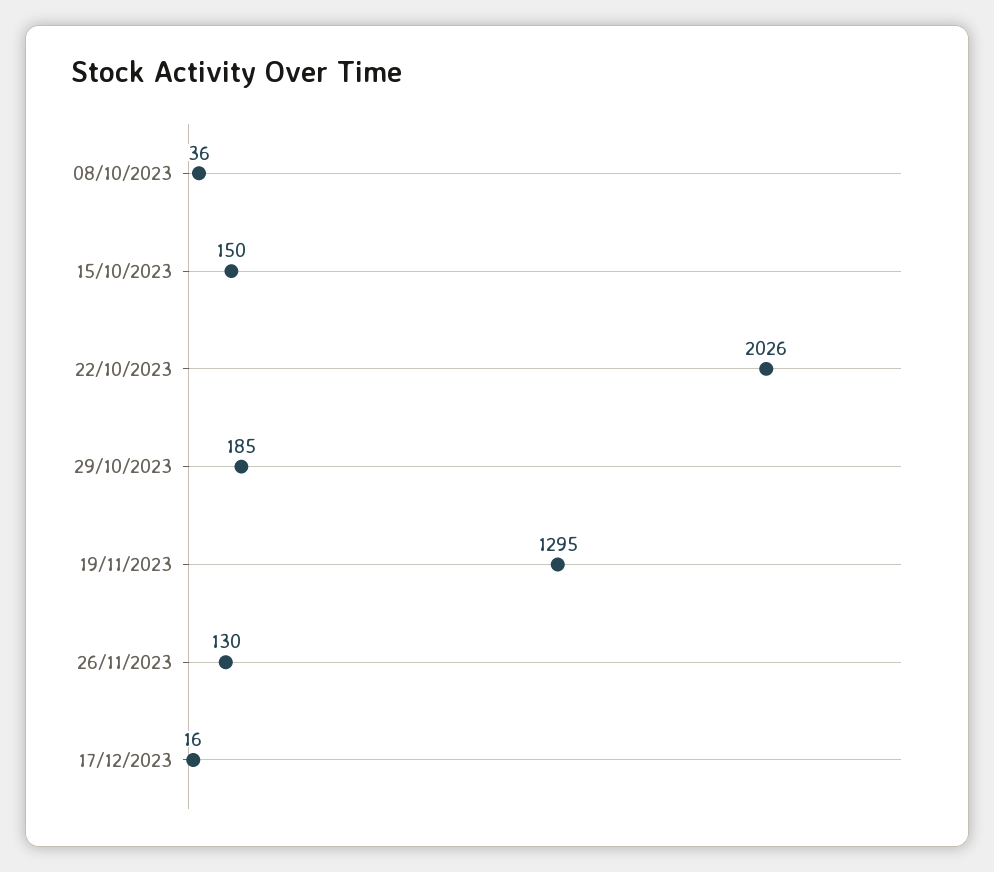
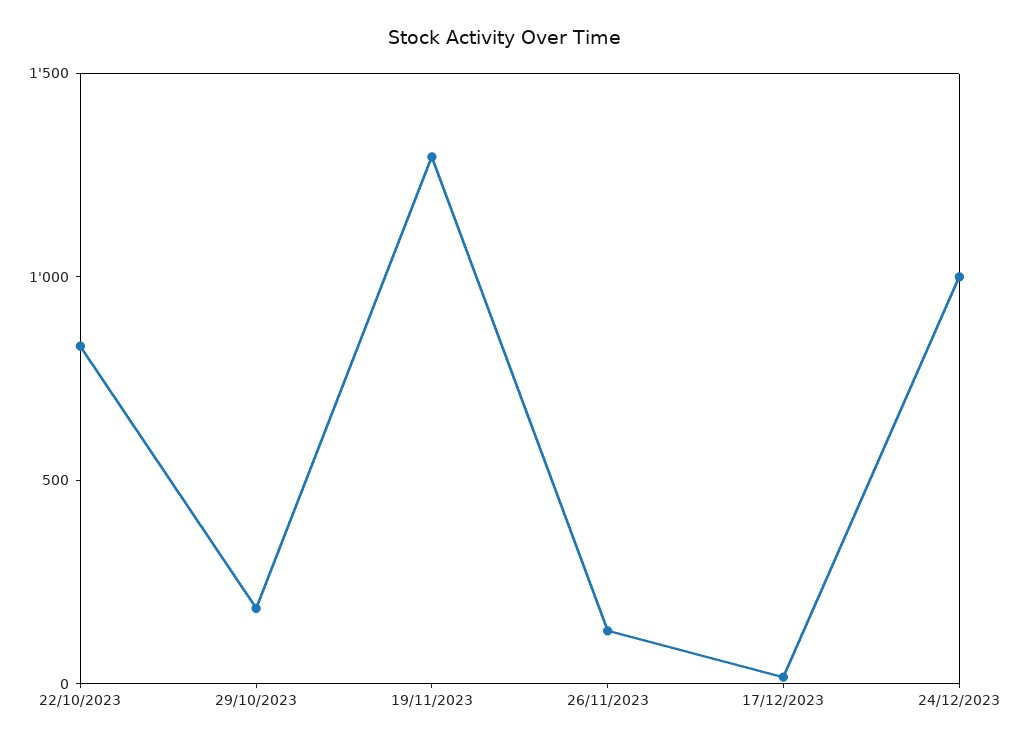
08/10/2023: 36 -> none
15/10/2023: 150 -> none
22/10/2023: 2026 -> 800
24/12/2023: none -> 1000

